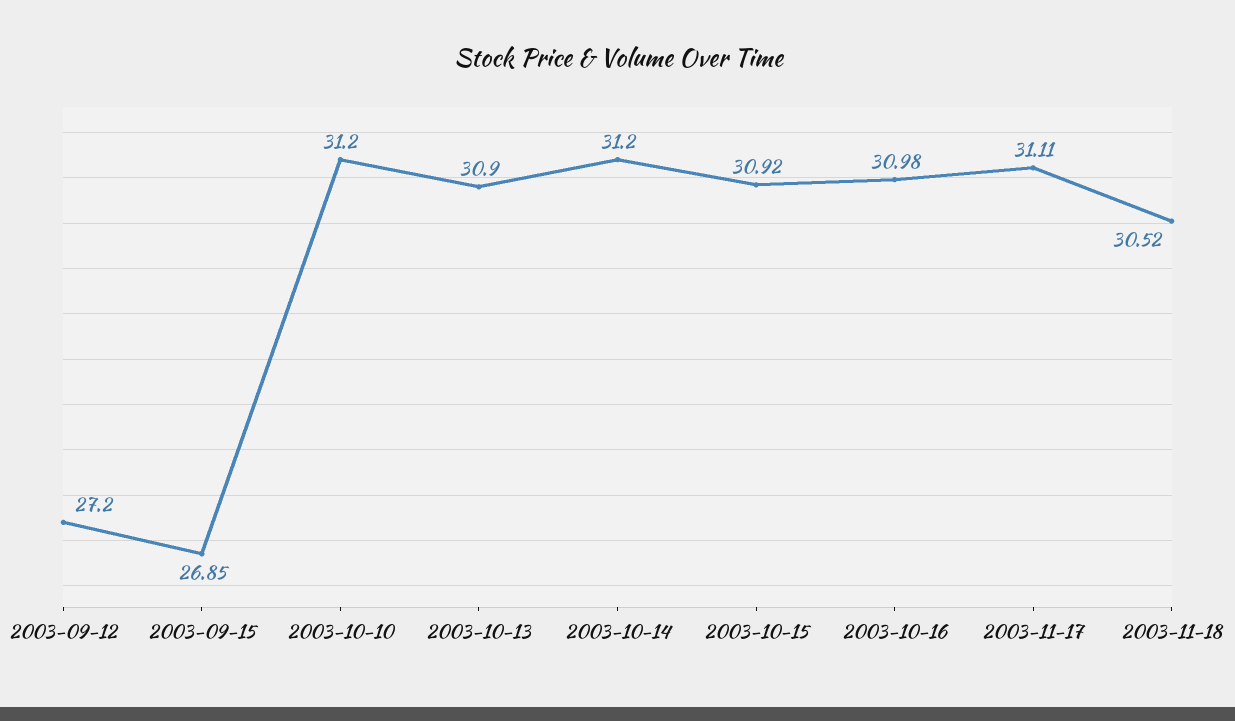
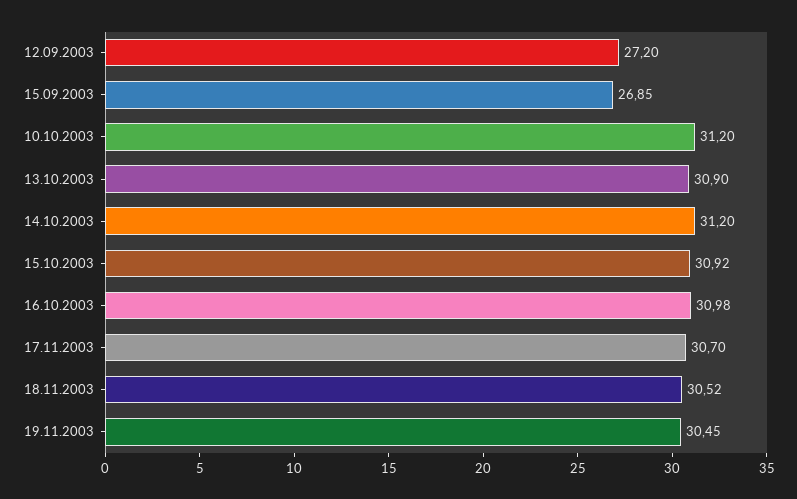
2003-11-17: 31.11 -> 30.7
19.11.2003: none -> 30.45

